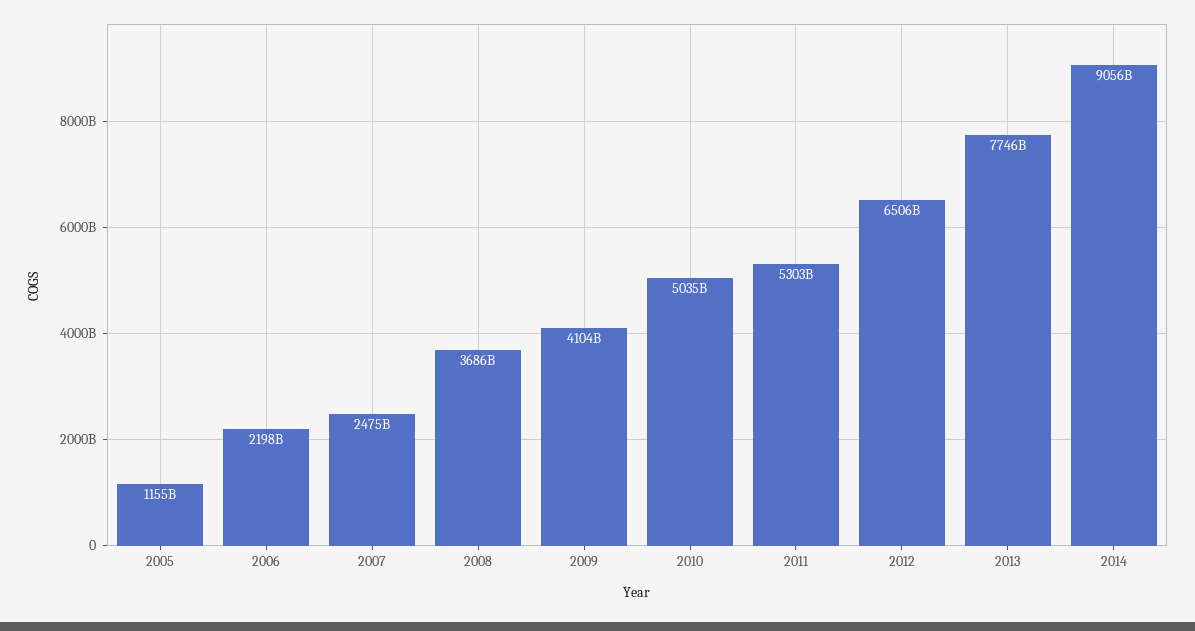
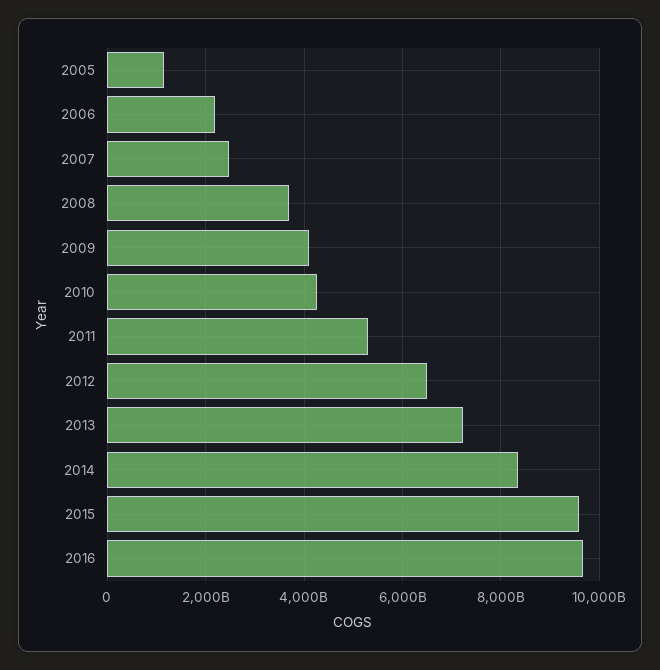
2010: 5035000000000 -> 4200000000000
2013: 7746000000000 -> 7200000000000
2014: 9056000000000 -> 8400000000000
2015: none -> 9600000000000
2016: none -> 9600000000000

